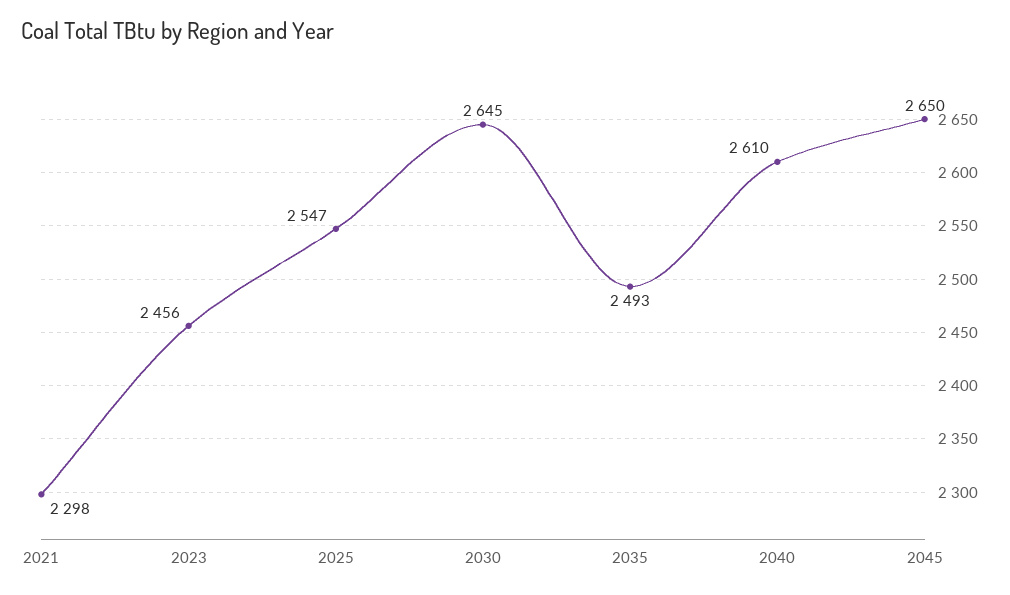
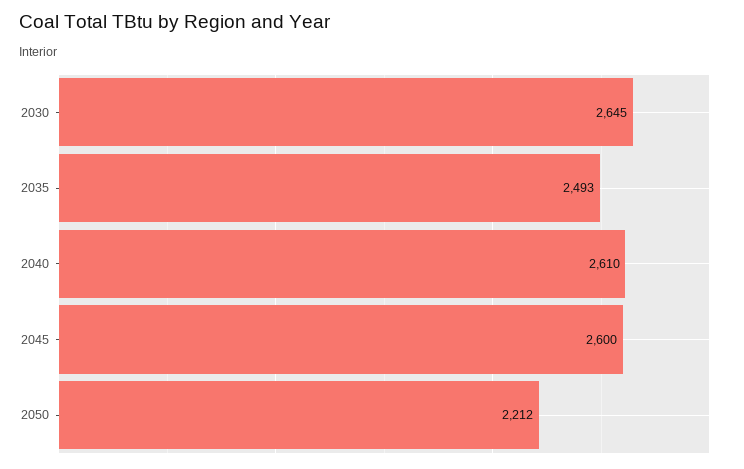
2021: 2298 -> none
2023: 2456 -> none
2025: 2547 -> none
2045: 2650 -> 2600
2050: none -> 2212

